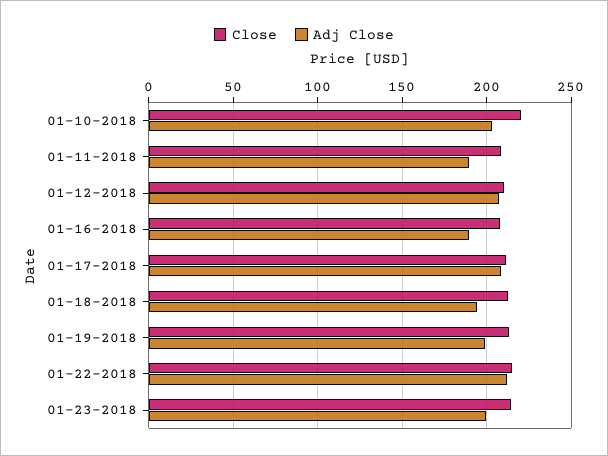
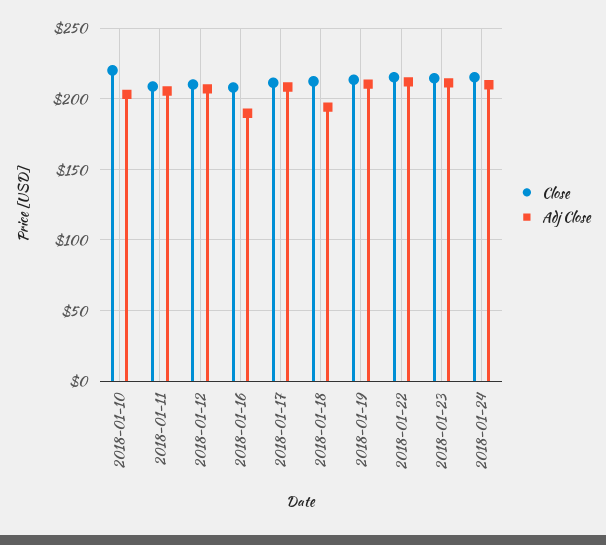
Adj Close, 01-11-2018: 190 -> 205
Adj Close, 01-19-2018: 200 -> 210
Adj Close, 01-23-2018: 200 -> 210
Close, 2018-01-24: none -> 215
Adj Close, 2018-01-24: none -> 210

